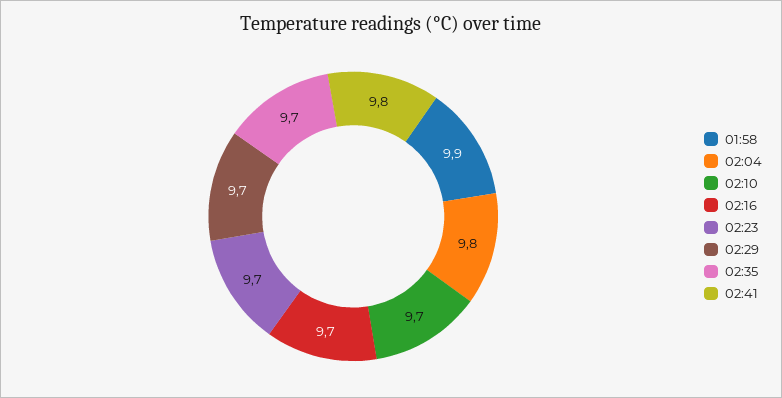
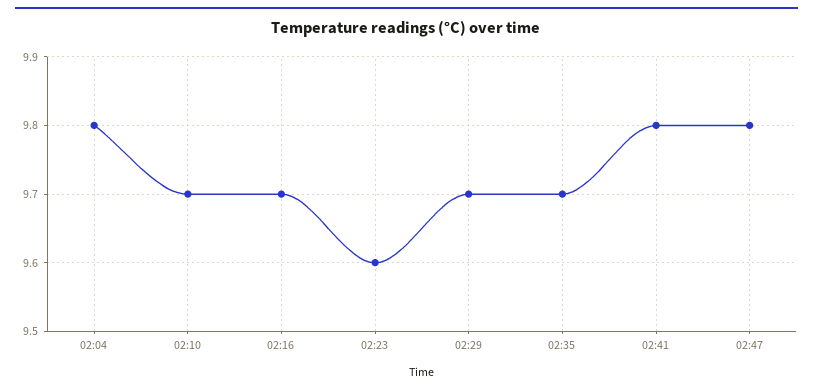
01:58: 9.9 -> none
02:23: 9.7 -> 9.6
02:47: none -> 9.8

